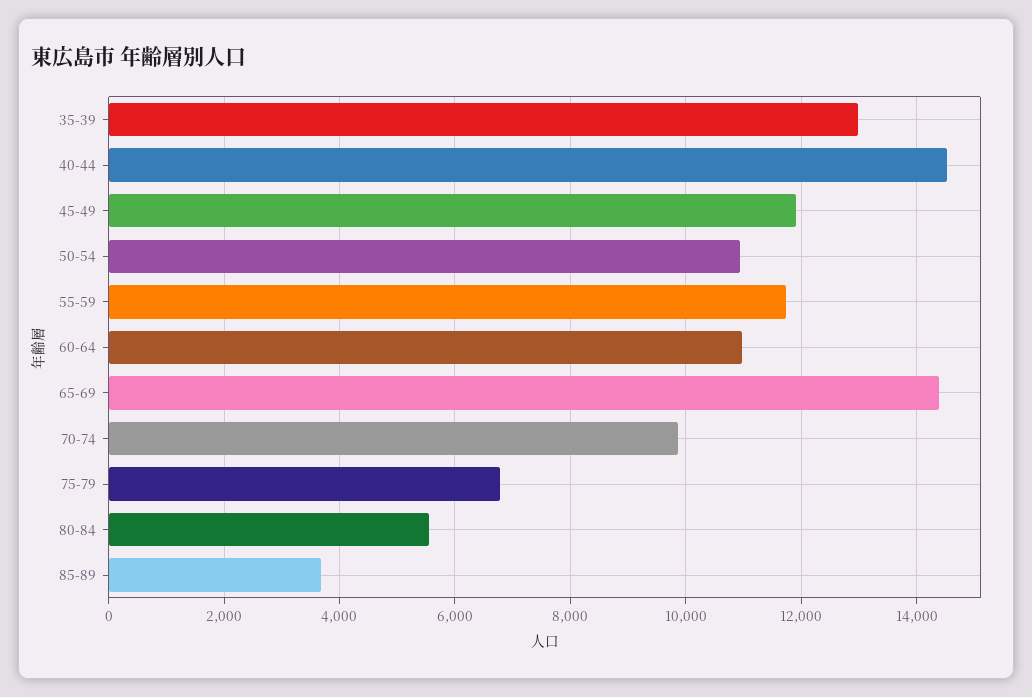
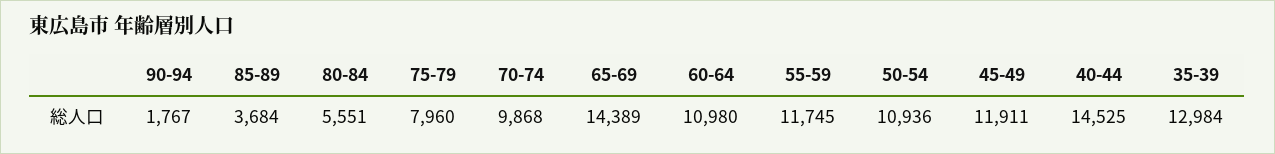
75-79: 6800 -> 7960
90-94: none -> 1767

